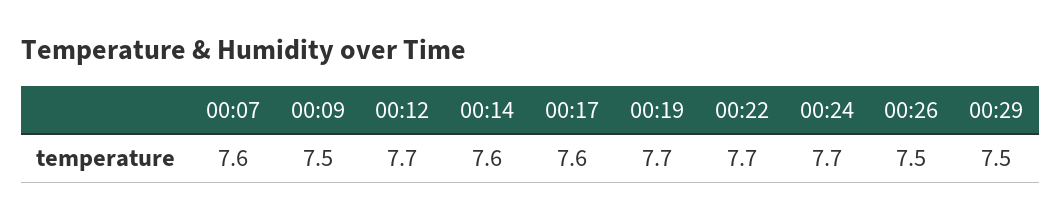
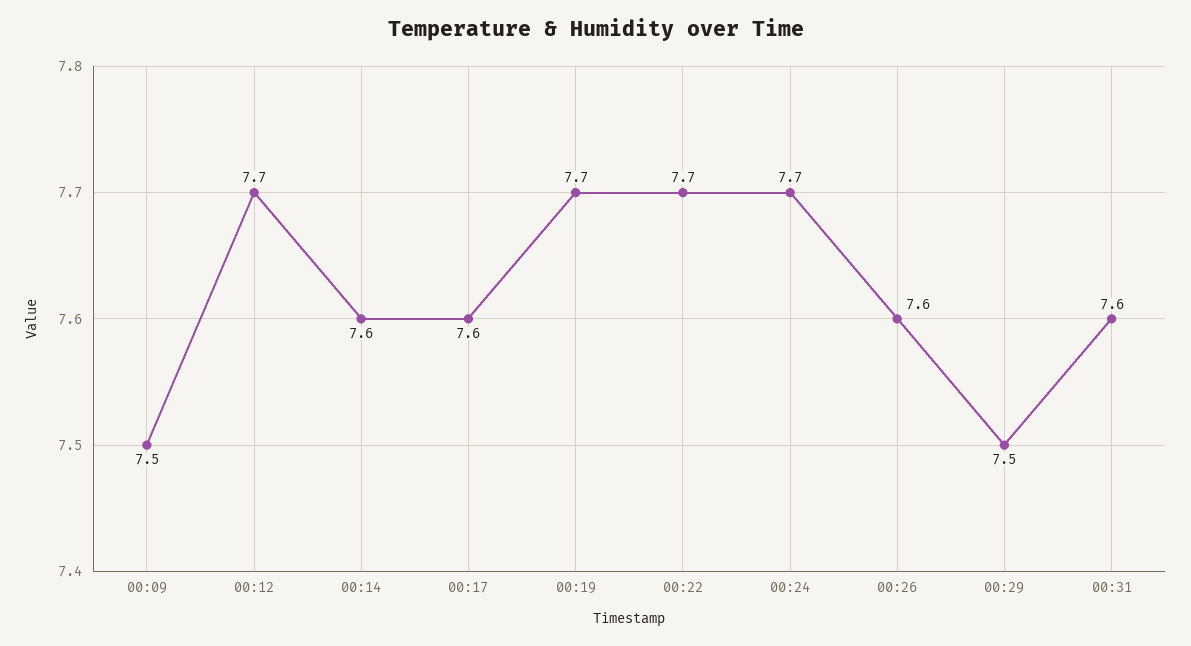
00:07: 7.6 -> none
00:26: 7.5 -> 7.6
00:31: none -> 7.6

